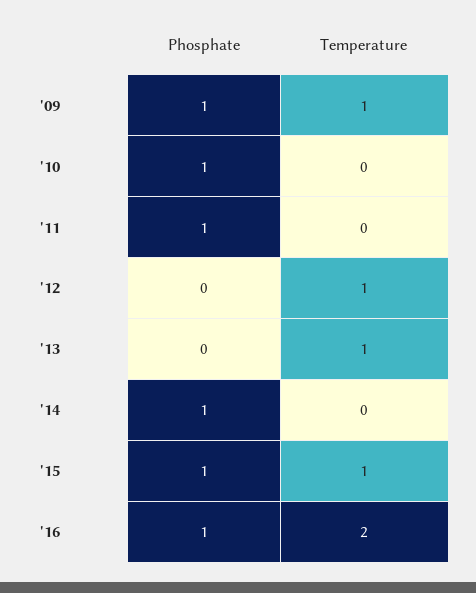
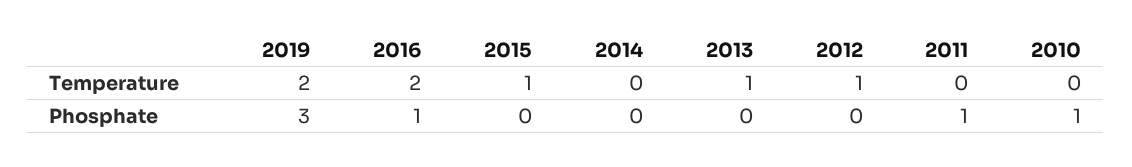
Phosphate, '09: 1 -> none
Temperature, '09: 1 -> none
Phosphate, '14: 1 -> 0
Phosphate, '15: 1 -> 0
Temperature, 2019: none -> 2
Phosphate, 2019: none -> 3

